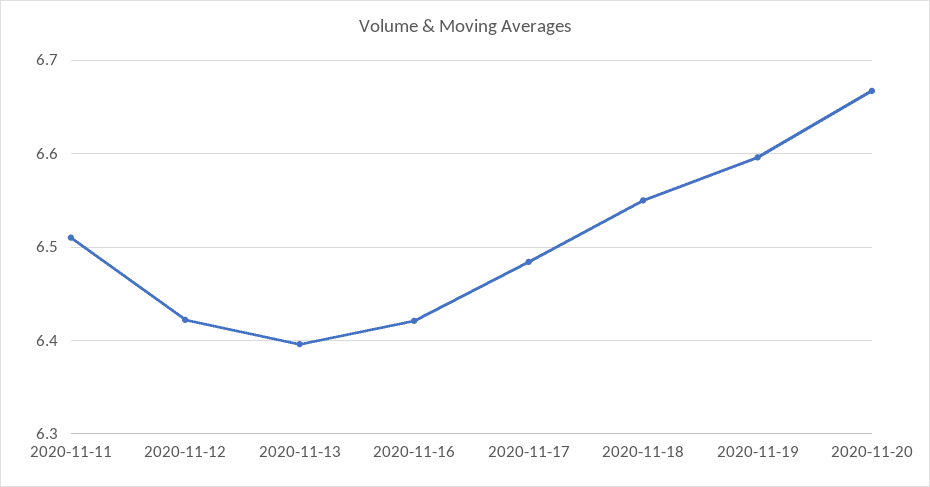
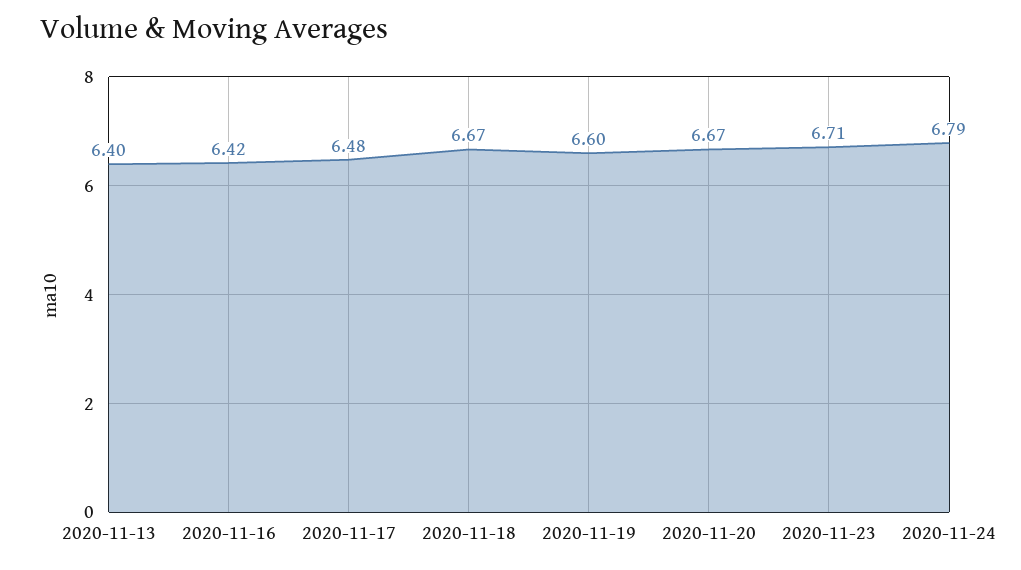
2020-11-11: 6.51 -> none
2020-11-12: 6.42 -> none
2020-11-18: 6.55 -> 6.67
2020-11-23: none -> 6.71
2020-11-24: none -> 6.79

